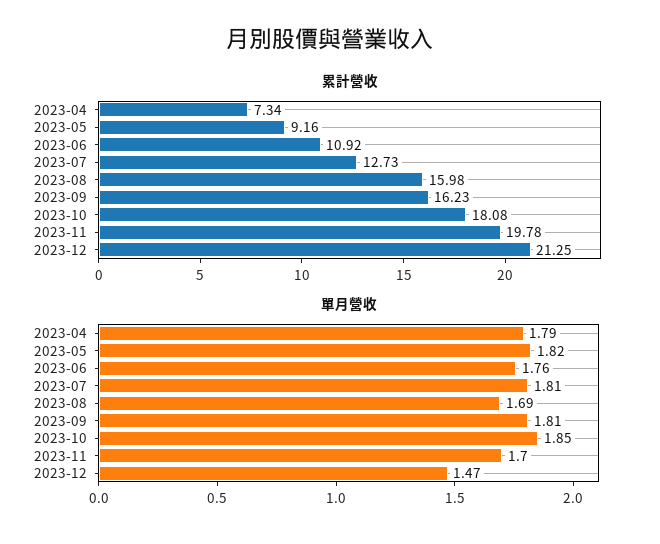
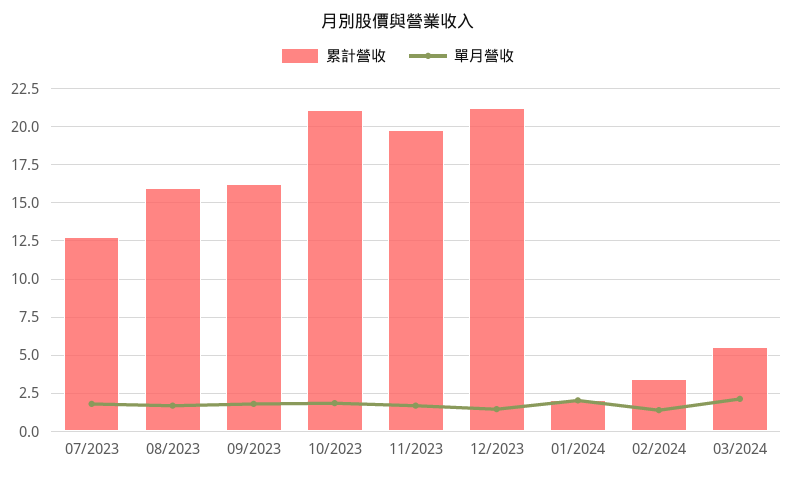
累計營收, 2023-04: 7.34 -> none
累計營收, 2023-05: 9.16 -> none
累計營收, 2023-06: 10.92 -> none
累計營收, 2023-10: 18.08 -> 21
單月營收, 2023-04: 1.79 -> none
單月營收, 2023-05: 1.82 -> none
單月營收, 2023-06: 1.76 -> none
累計營收, 01/2024: none -> 2
單月營收, 01/2024: none -> 2
累計營收, 02/2024: none -> 3.5
單月營收, 02/2024: none -> 1.5
累計營收, 03/2024: none -> 5.5
單月營收, 03/2024: none -> 2

